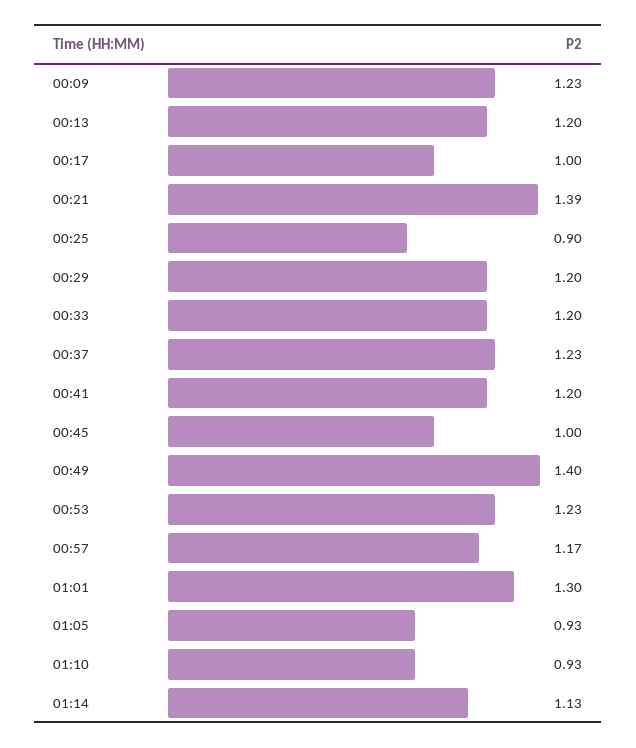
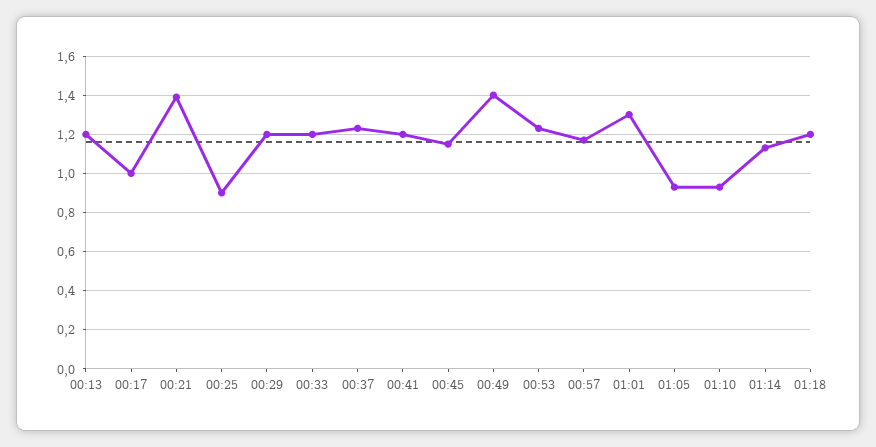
00:09: 1.23 -> none
00:45: 1 -> 1.15
01:18: none -> 1.2

